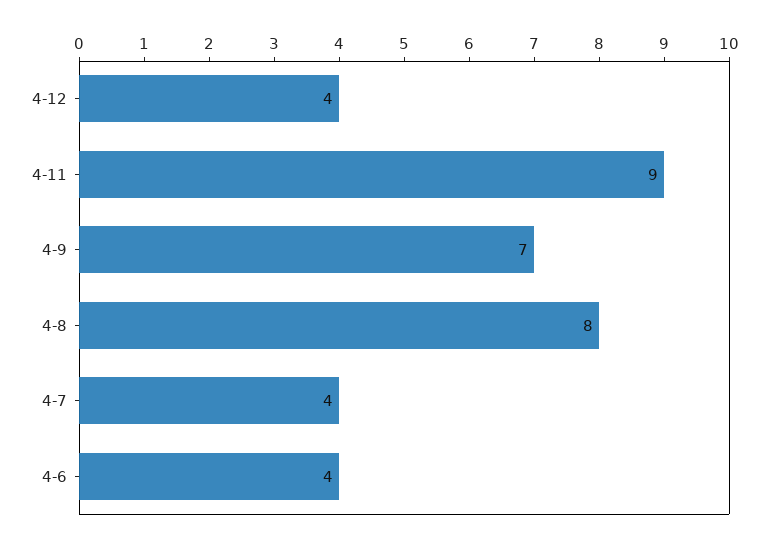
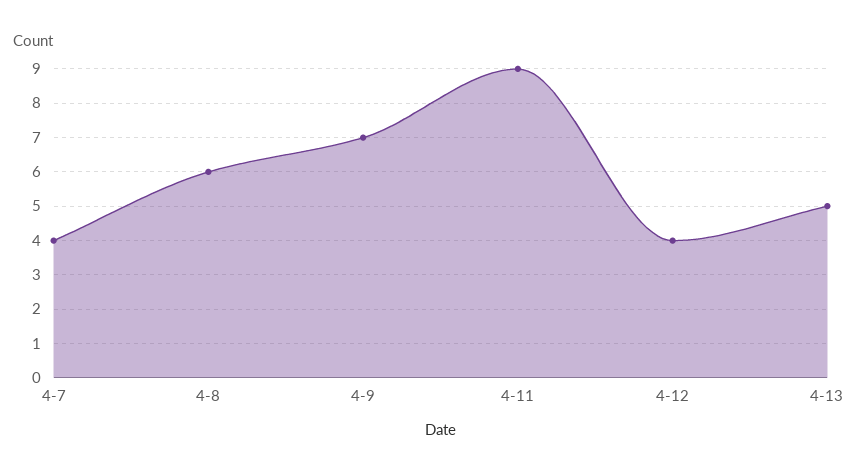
4-8: 8 -> 6
4-6: 4 -> none
4-13: none -> 5

